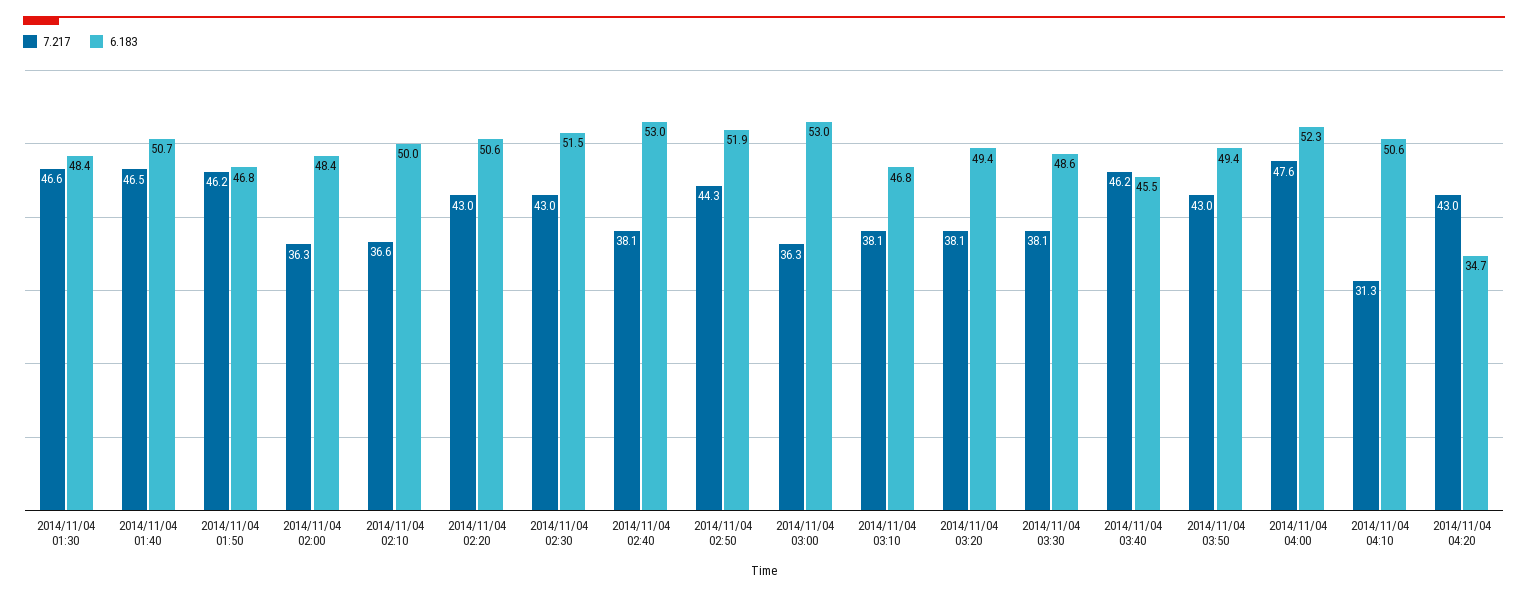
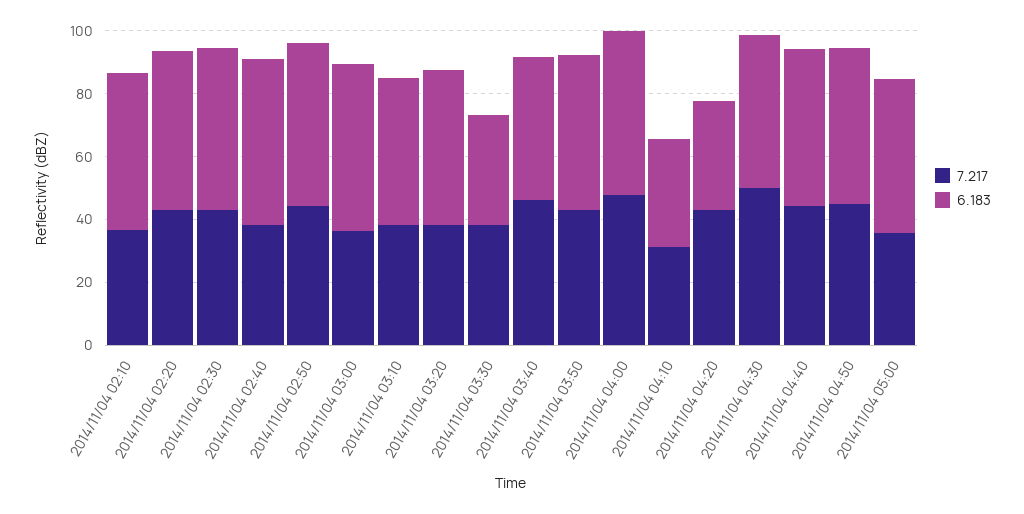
7.217, 2014/11/04 01:30: 46.6 -> none
6.183, 2014/11/04 01:30: 48.4 -> none
7.217, 2014/11/04 01:40: 46.5 -> none
6.183, 2014/11/04 01:40: 50.7 -> none
7.217, 2014/11/04 01:50: 46.2 -> none
6.183, 2014/11/04 01:50: 46.8 -> none
7.217, 2014/11/04 02:00: 36.3 -> none
6.183, 2014/11/04 02:00: 48.4 -> none
6.183, 2014/11/04 03:30: 48.6 -> 35
6.183, 2014/11/04 04:10: 50.6 -> 35
7.217, 2014/11/04 04:30: none -> 50
6.183, 2014/11/04 04:30: none -> 50
7.217, 2014/11/04 04:40: none -> 45
6.183, 2014/11/04 04:40: none -> 50
7.217, 2014/11/04 04:50: none -> 45
6.183, 2014/11/04 04:50: none -> 50
7.217, 2014/11/04 05:00: none -> 35
6.183, 2014/11/04 05:00: none -> 50

